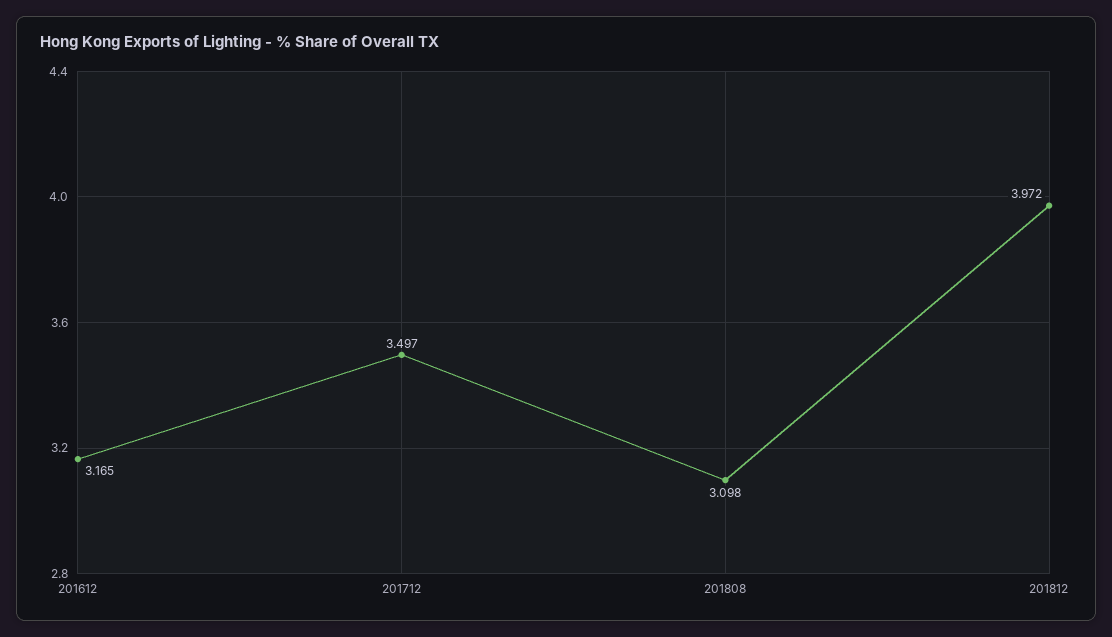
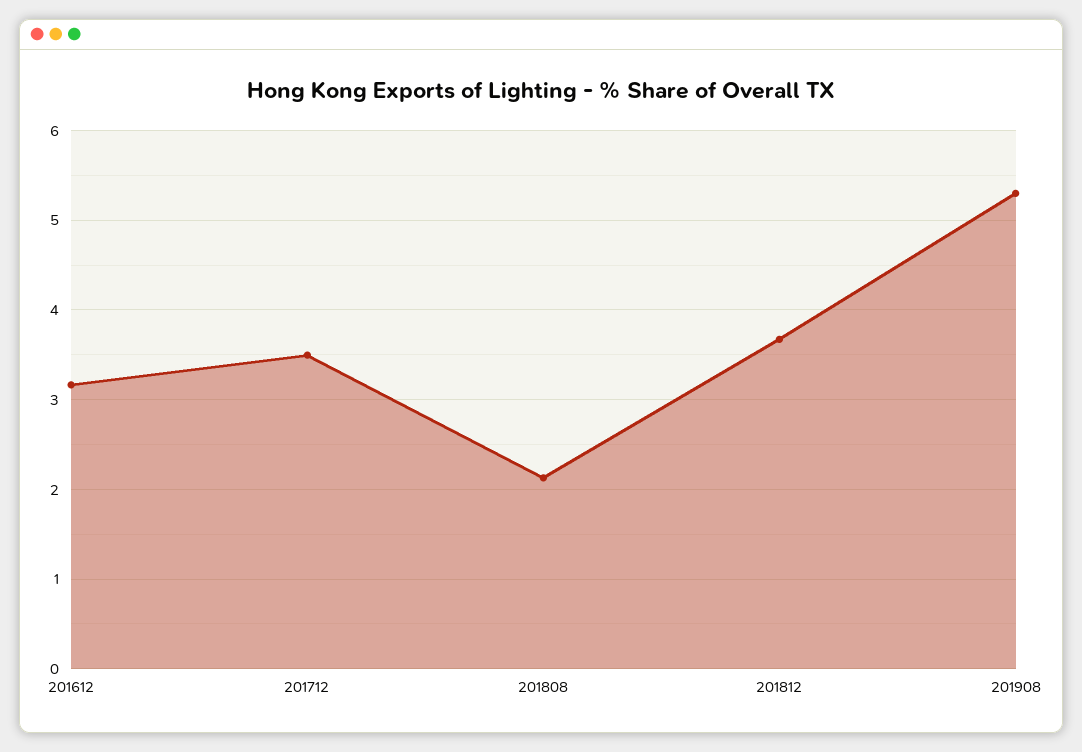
201808: 3.098 -> 2.1
201812: 3.972 -> 3.7
201908: none -> 5.3

